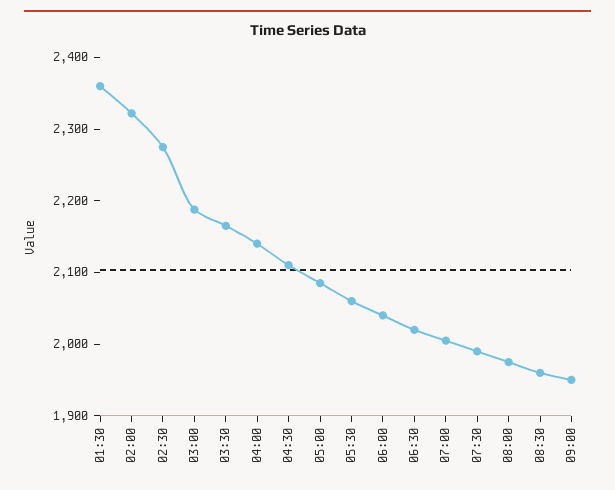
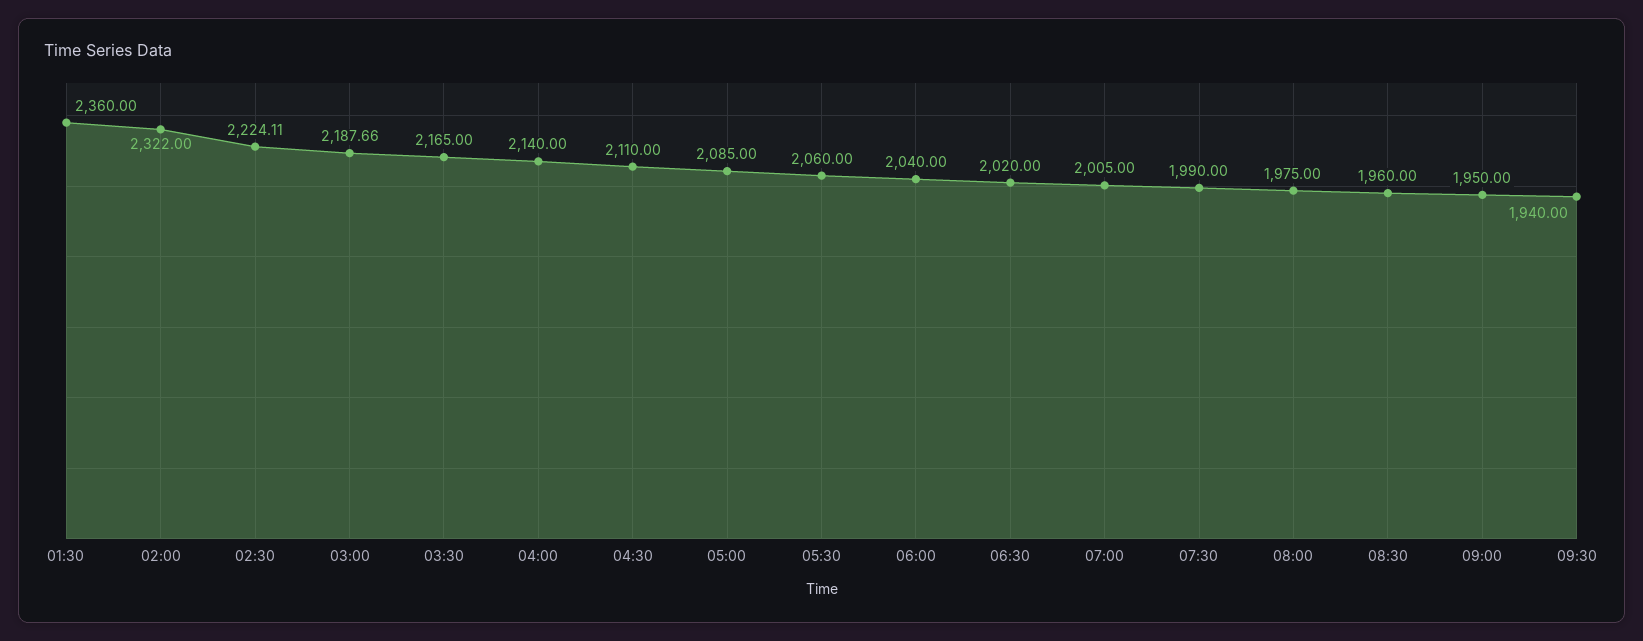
02:30: 2280 -> 2224.11
09:30: none -> 1940

